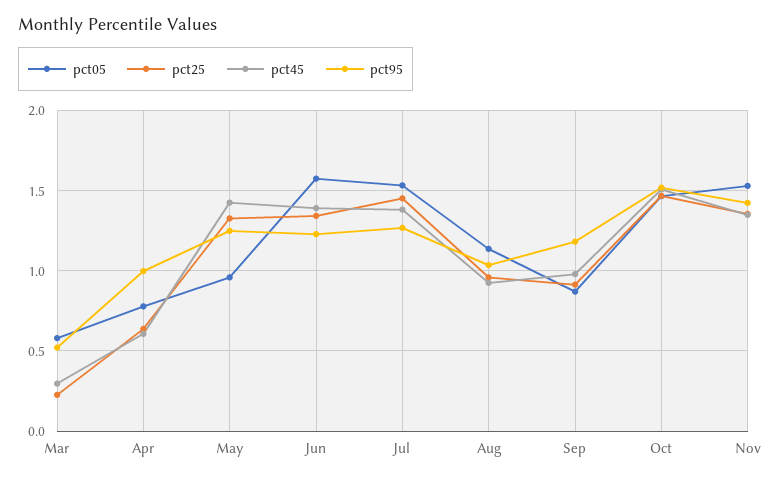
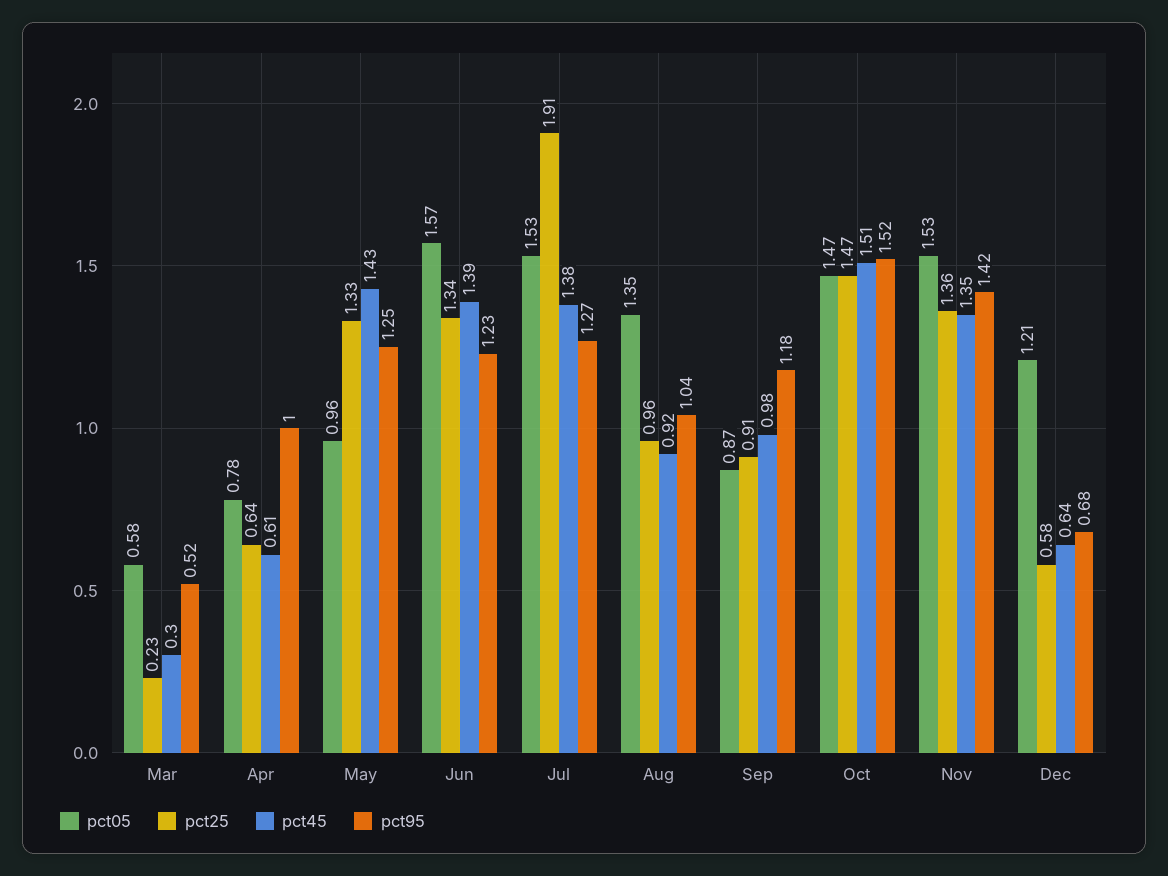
pct25, Jul: 1.45 -> 1.91
pct05, Aug: 1.15 -> 1.35
pct05, Dec: none -> 1.21
pct25, Dec: none -> 0.58
pct45, Dec: none -> 0.64
pct95, Dec: none -> 0.68

